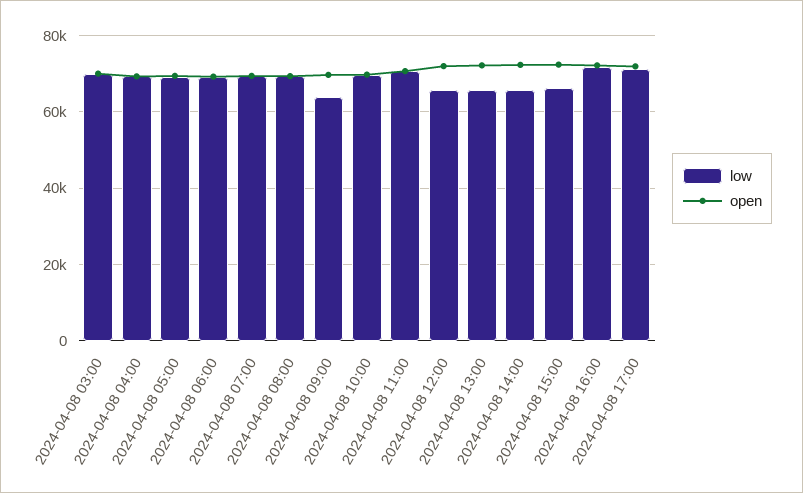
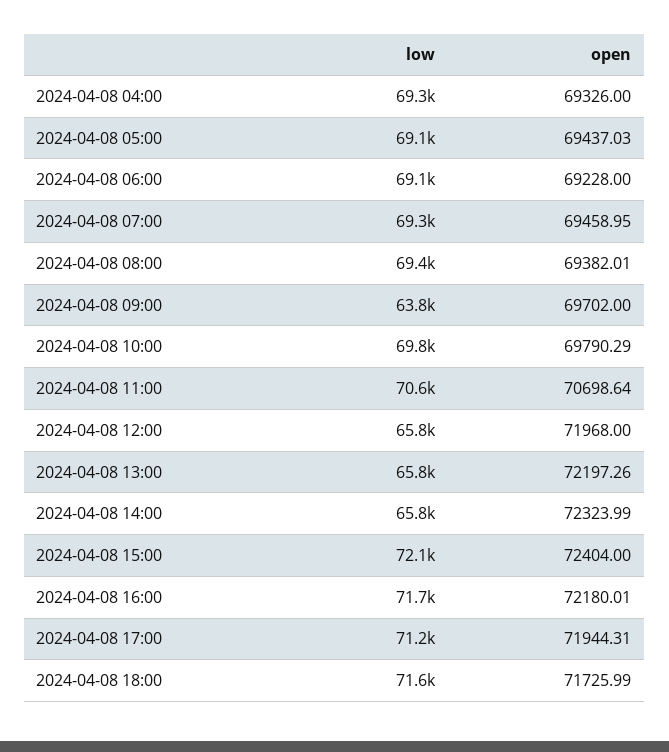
low, 2024-04-08 03:00: 70000 -> none
open, 2024-04-08 03:00: 70000 -> none
low, 2024-04-08 15:00: 66000 -> 72100
low, 2024-04-08 18:00: none -> 71600
open, 2024-04-08 18:00: none -> 71725.99

